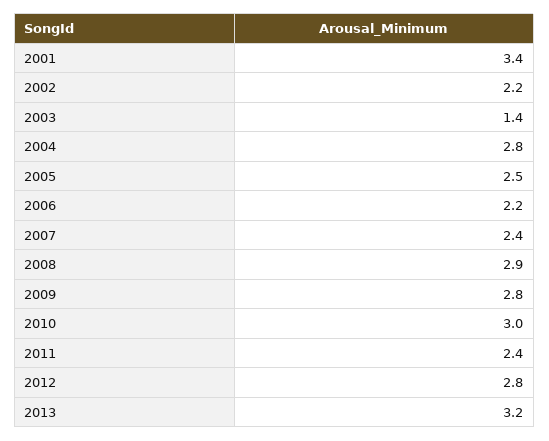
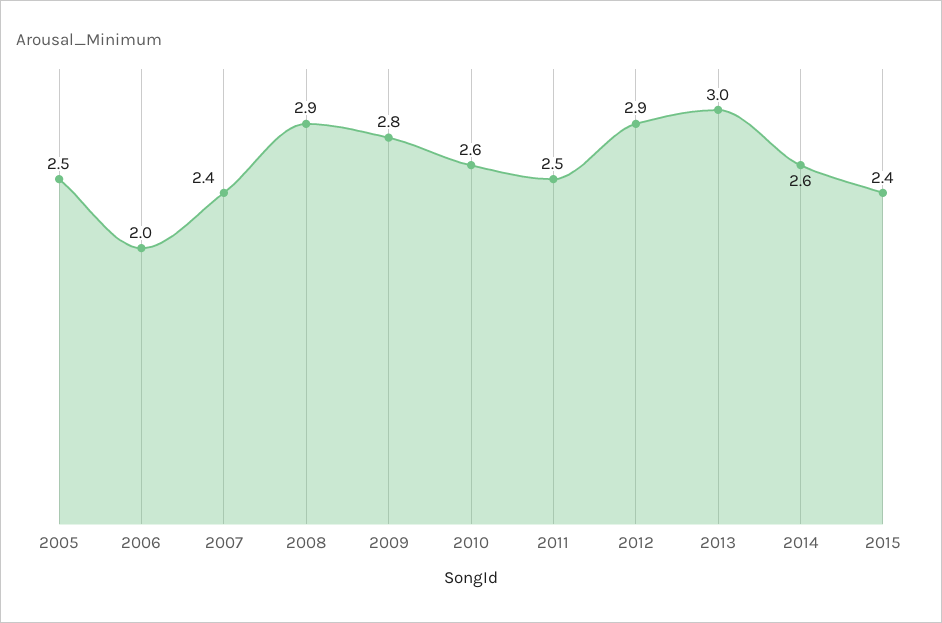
2001: 3.4 -> none
2002: 2.2 -> none
2003: 1.4 -> none
2004: 2.8 -> none
2006: 2.2 -> 2
2010: 3 -> 2.6
2011: 2.4 -> 2.5
2012: 2.8 -> 2.9
2013: 3.2 -> 3
2014: none -> 2.6
2015: none -> 2.4

